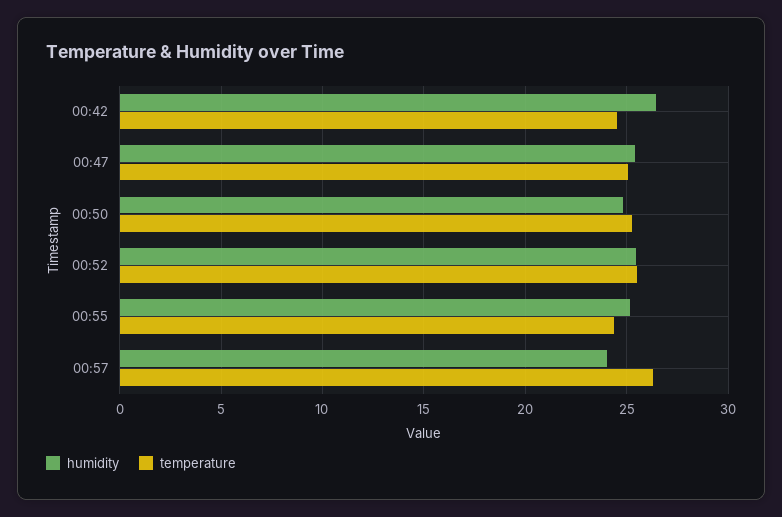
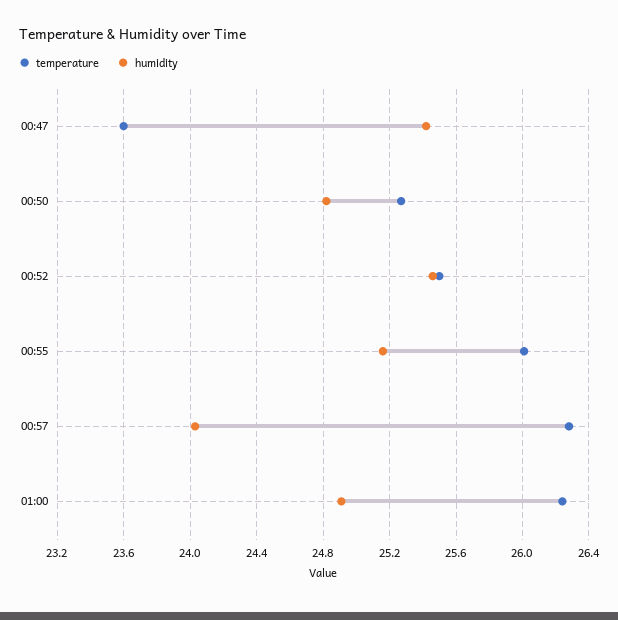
humidity, 00:42: 26.5 -> none
temperature, 00:42: 24.5 -> none
temperature, 00:47: 25 -> 23.6
temperature, 00:55: 24.5 -> 26
temperature, 01:00: none -> 26.25
humidity, 01:00: none -> 24.9

